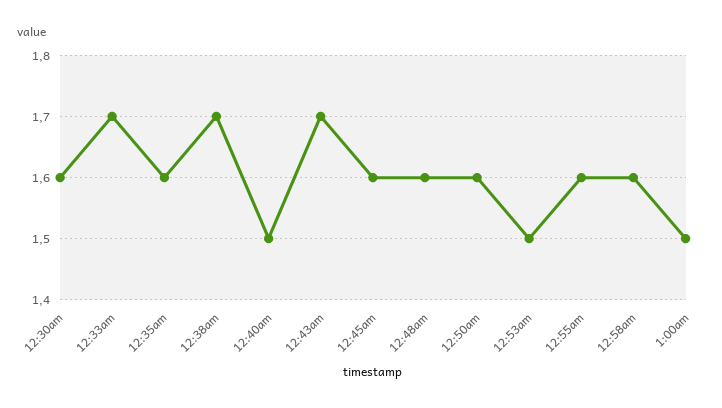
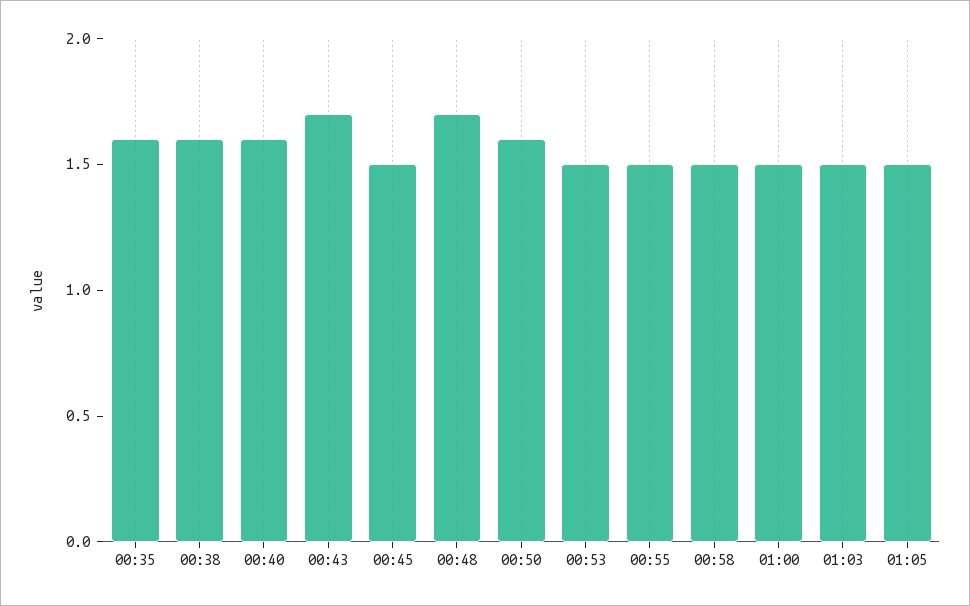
12:30am: 1.6 -> none
12:33am: 1.7 -> none
12:38am: 1.7 -> 1.6
12:40am: 1.5 -> 1.6
12:45am: 1.6 -> 1.5
12:48am: 1.6 -> 1.7
12:55am: 1.6 -> 1.5
12:58am: 1.6 -> 1.5
01:03: none -> 1.5
01:05: none -> 1.5

